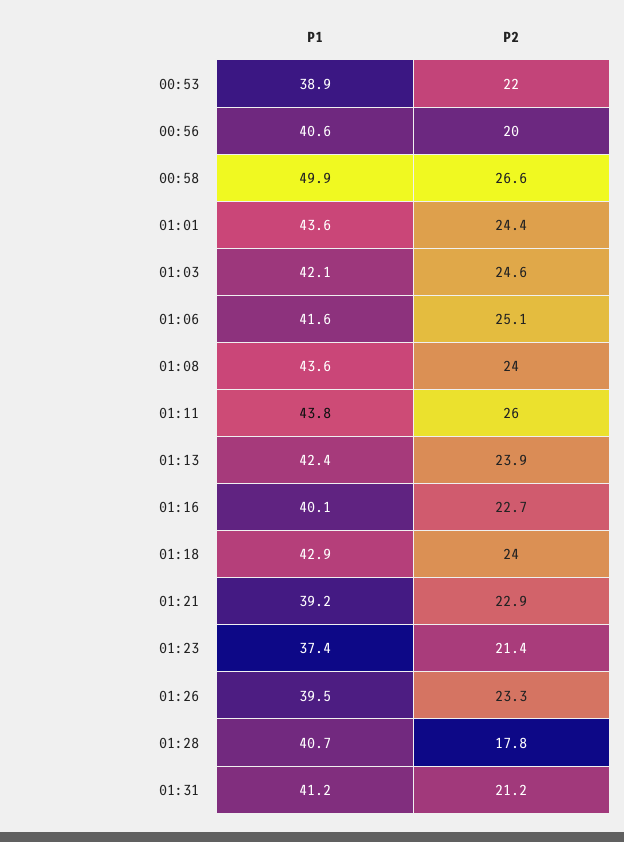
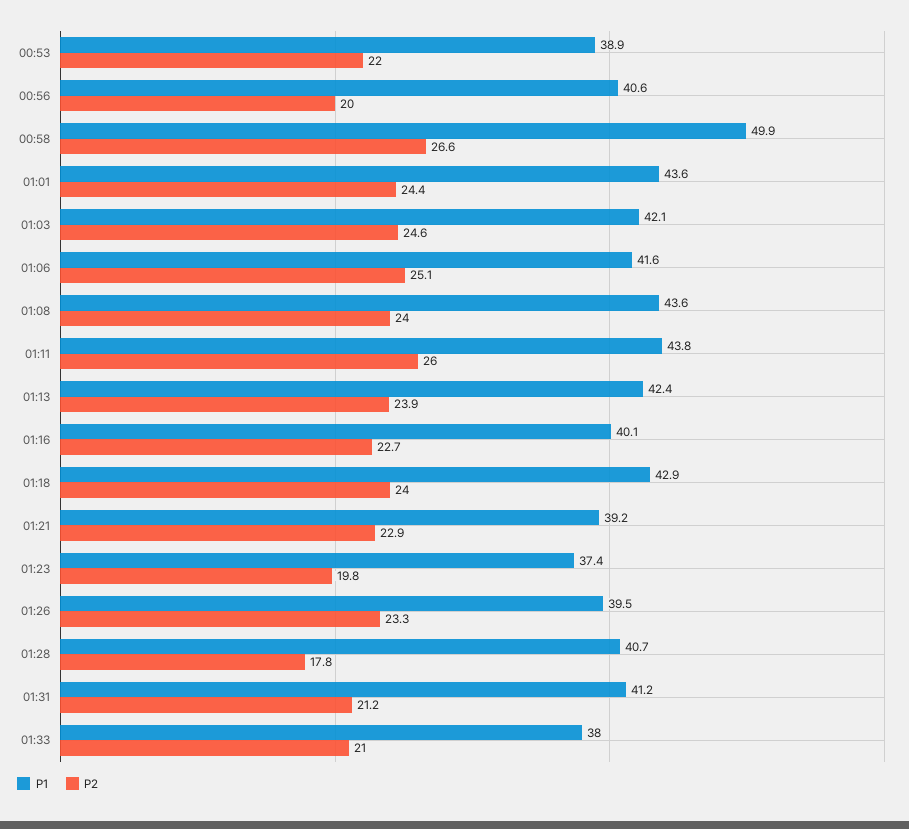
P2, 01:23: 21.4 -> 19.8
P1, 01:33: none -> 38
P2, 01:33: none -> 21

